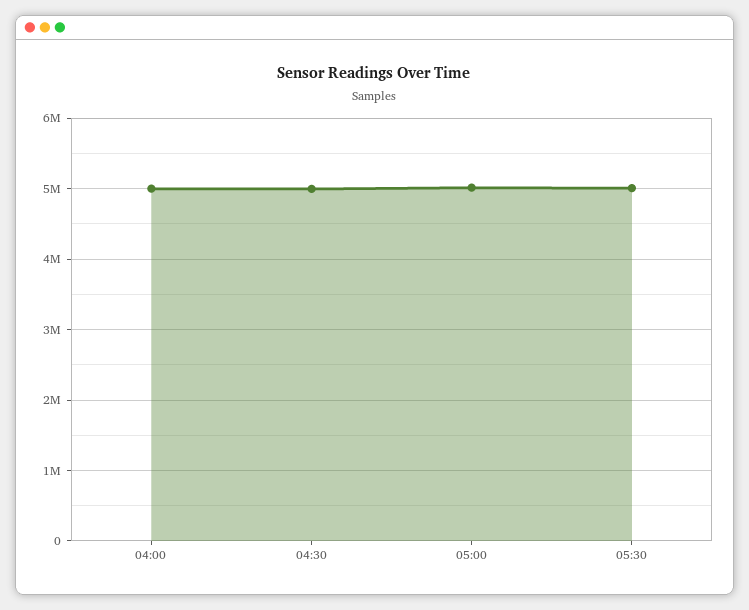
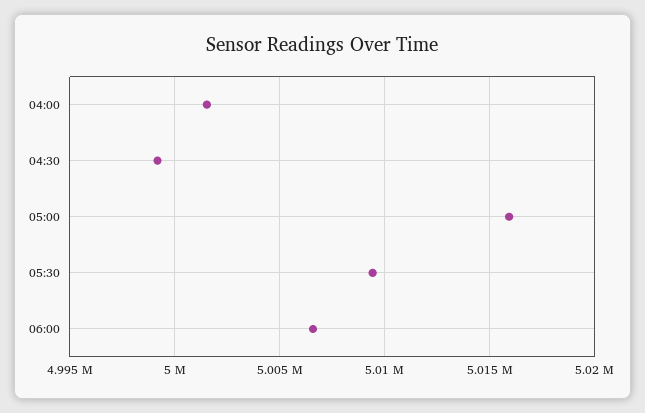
06:00: none -> 5006500

